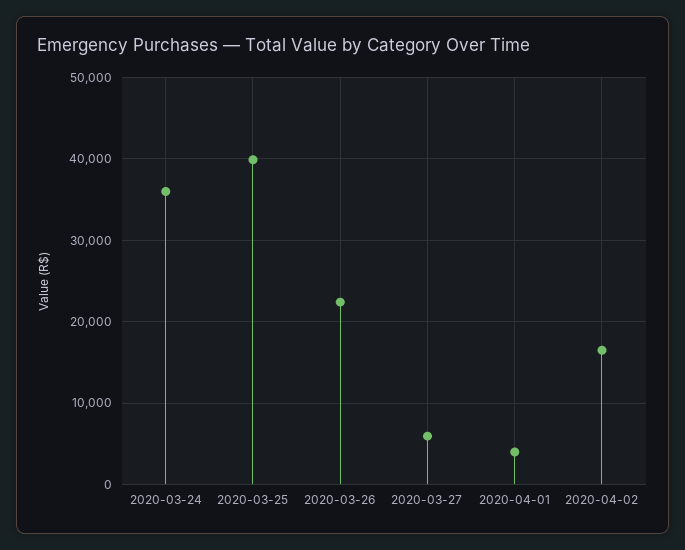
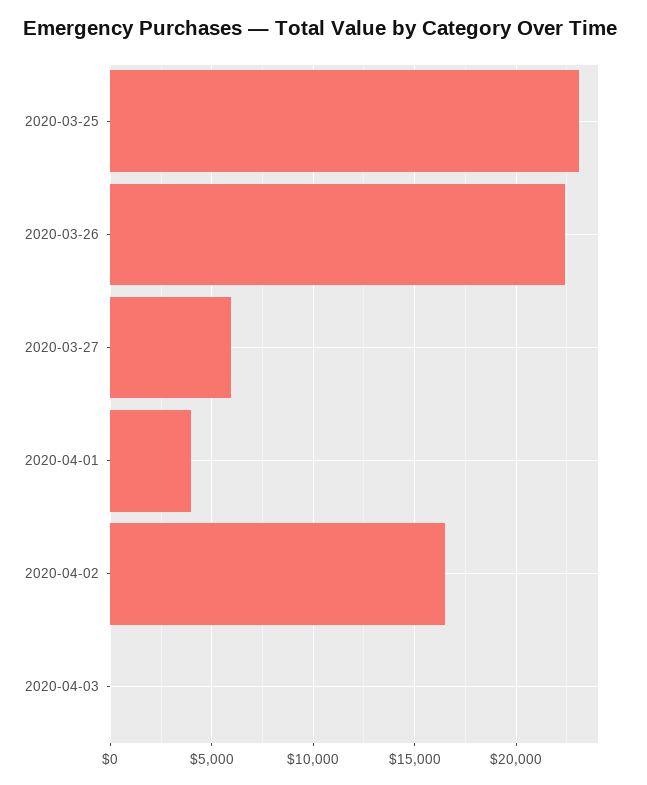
2020-03-24: 36000 -> none
2020-03-25: 40000 -> 23000
2020-04-03: none -> 0

